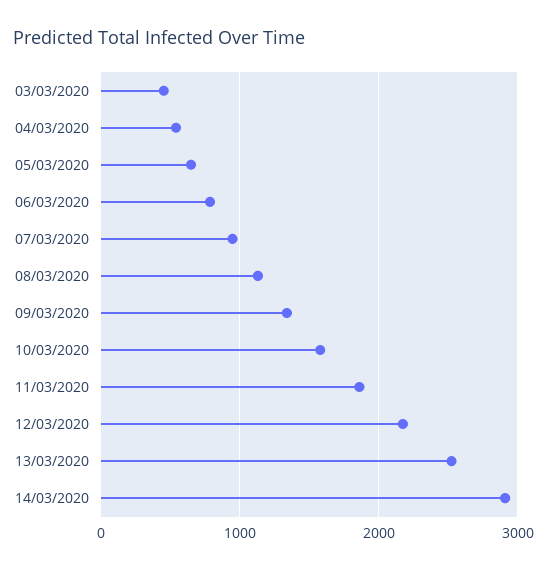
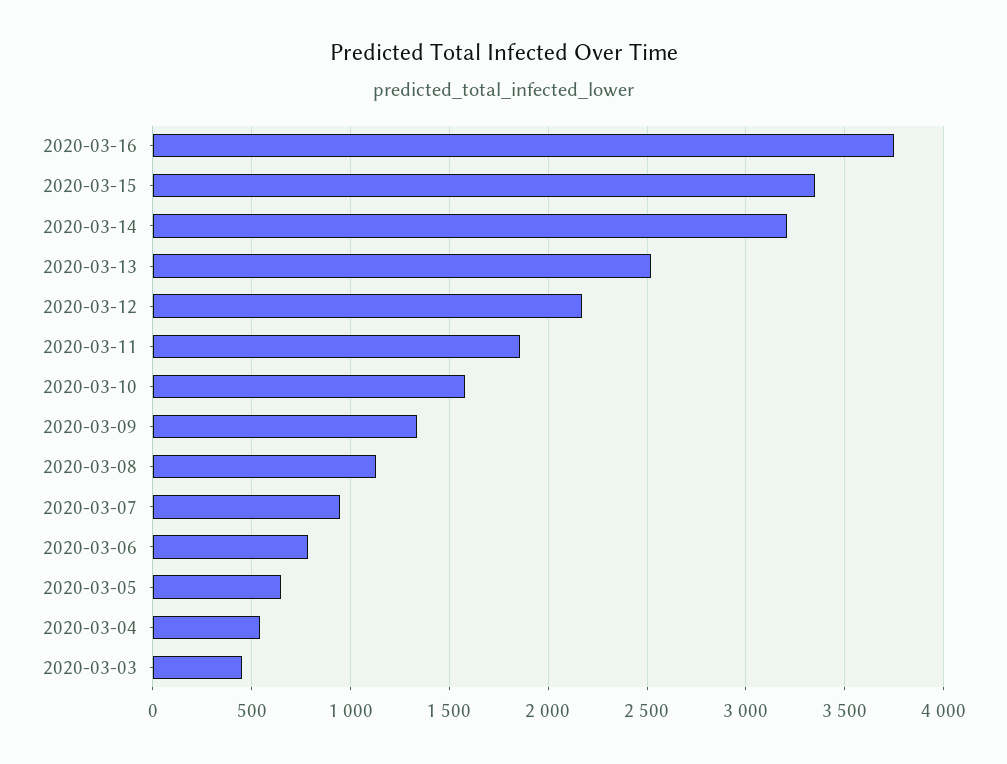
14/03/2020: 2900 -> 3200
2020-03-16: none -> 3750
2020-03-15: none -> 3350

